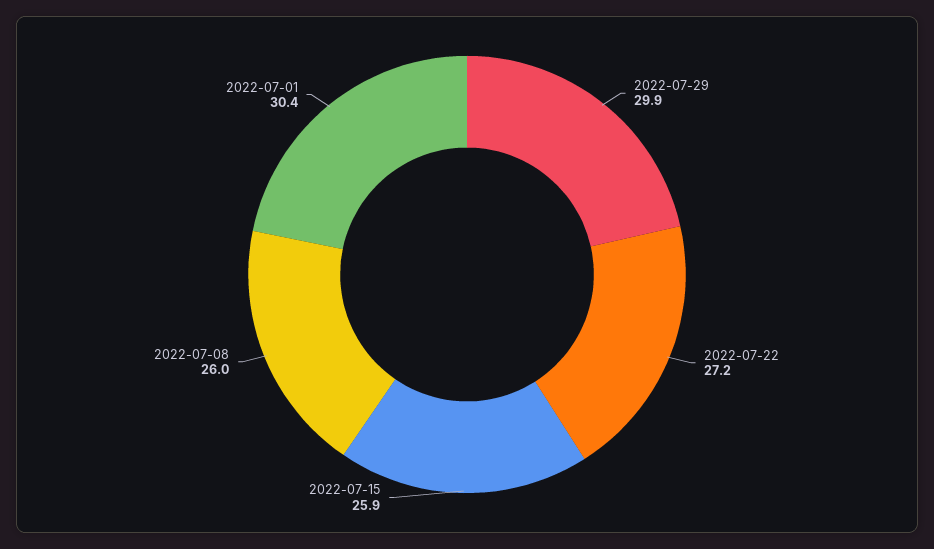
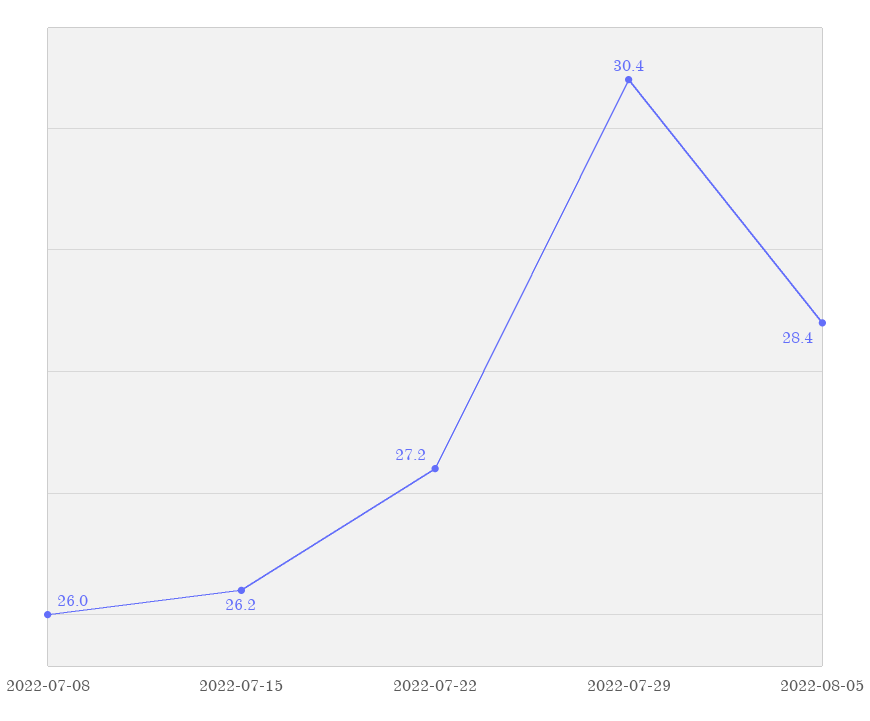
2022-07-29: 29.9 -> 30.4
2022-07-15: 25.9 -> 26.2
2022-07-01: 30.4 -> none
2022-08-05: none -> 28.4

